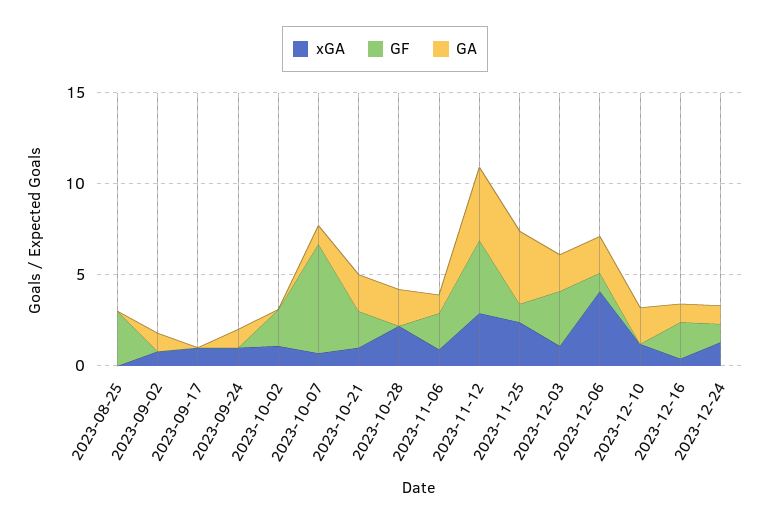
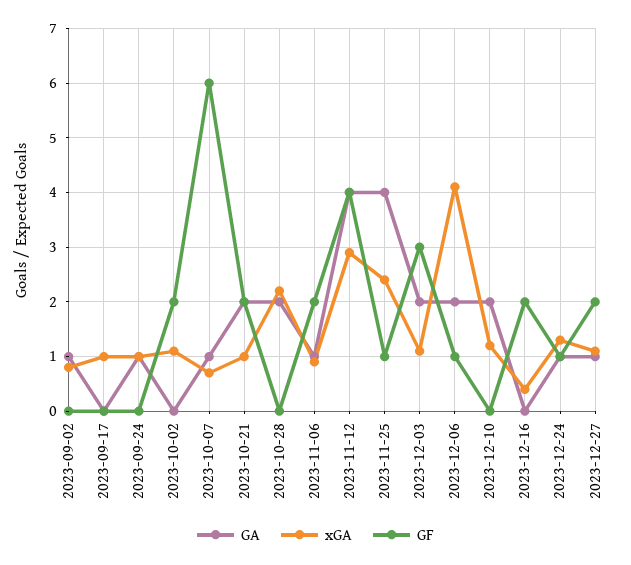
xGA, 2023-08-25: 0 -> none
GF, 2023-08-25: 3 -> none
GA, 2023-08-25: 0 -> none
GA, 2023-12-16: 1 -> 0
GA, 2023-12-27: none -> 1
xGA, 2023-12-27: none -> 1
GF, 2023-12-27: none -> 2

